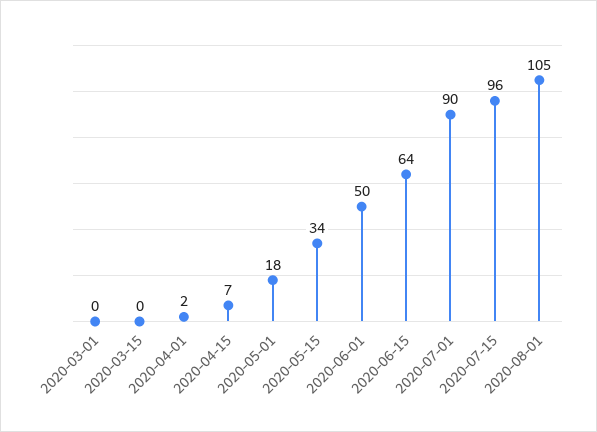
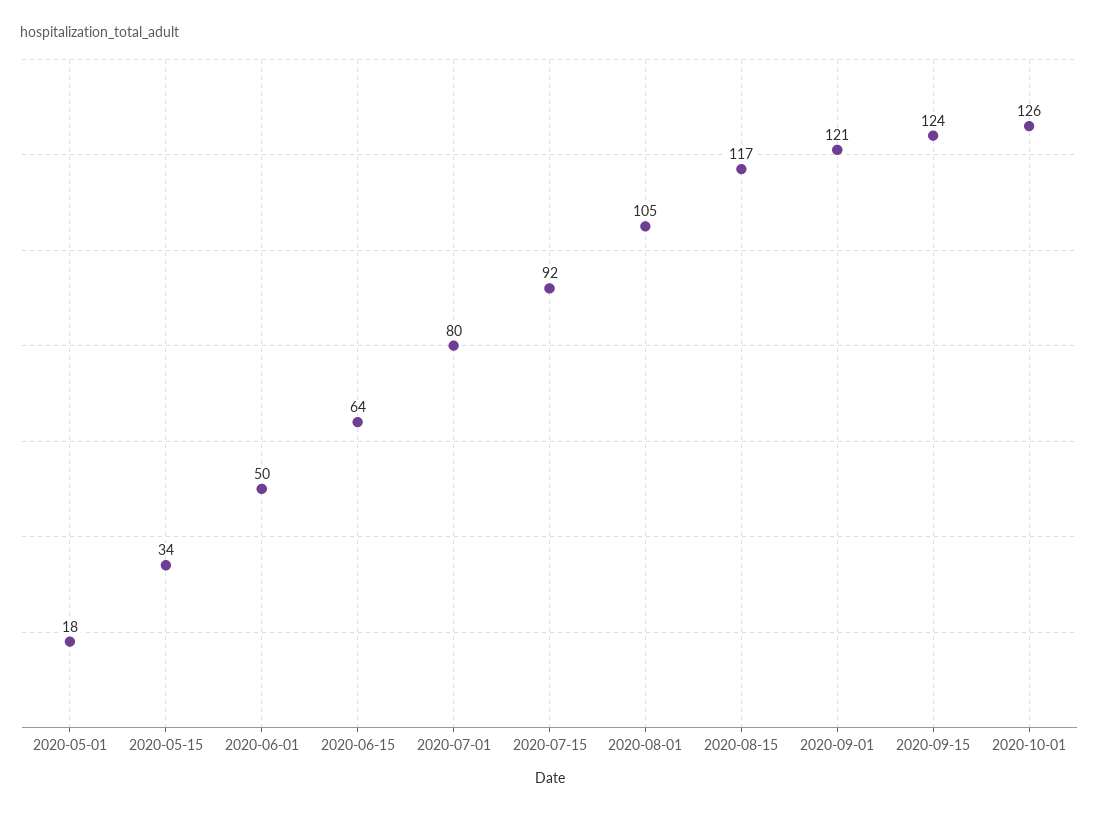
2020-03-01: 0 -> none
2020-03-15: 0 -> none
2020-04-01: 2 -> none
2020-04-15: 7 -> none
2020-07-01: 90 -> 80
2020-07-15: 96 -> 92
2020-08-15: none -> 117
2020-09-01: none -> 121
2020-09-15: none -> 124
2020-10-01: none -> 126

